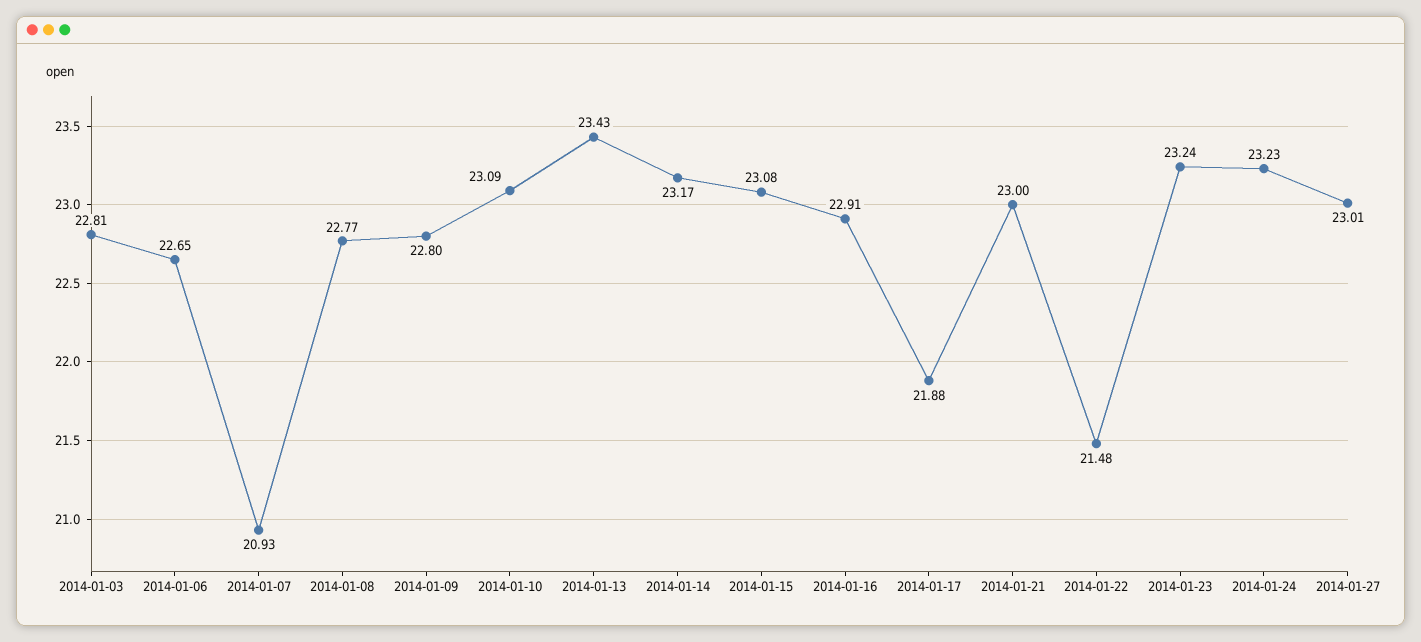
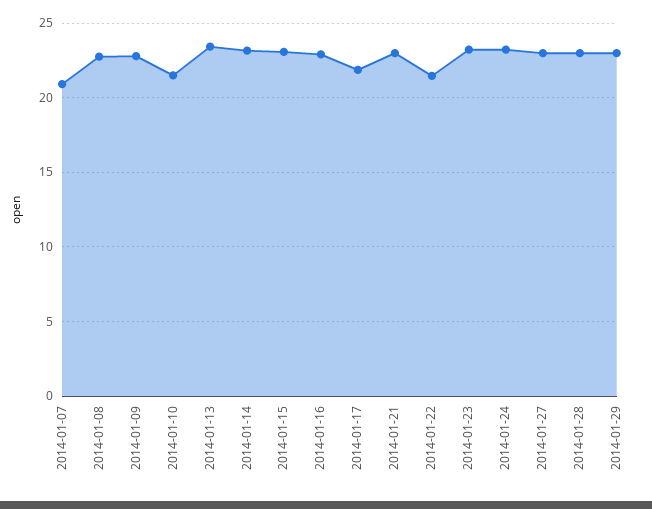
2014-01-03: 22.81 -> none
2014-01-06: 22.65 -> none
2014-01-10: 23.09 -> 21.5
2014-01-28: none -> 23
2014-01-29: none -> 23

